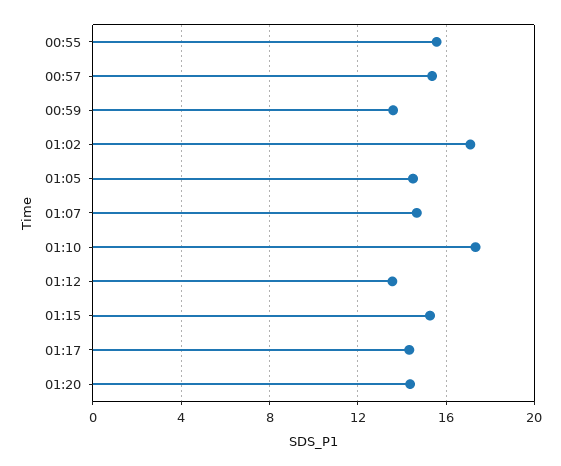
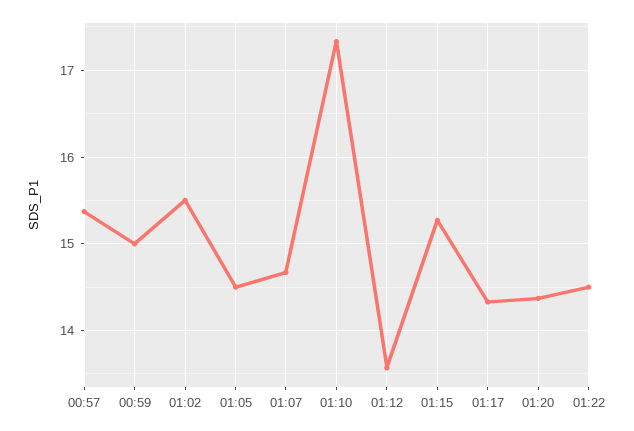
00:55: 15.5 -> none
00:59: 13.5 -> 15
01:02: 17 -> 15.5
01:22: none -> 14.5

